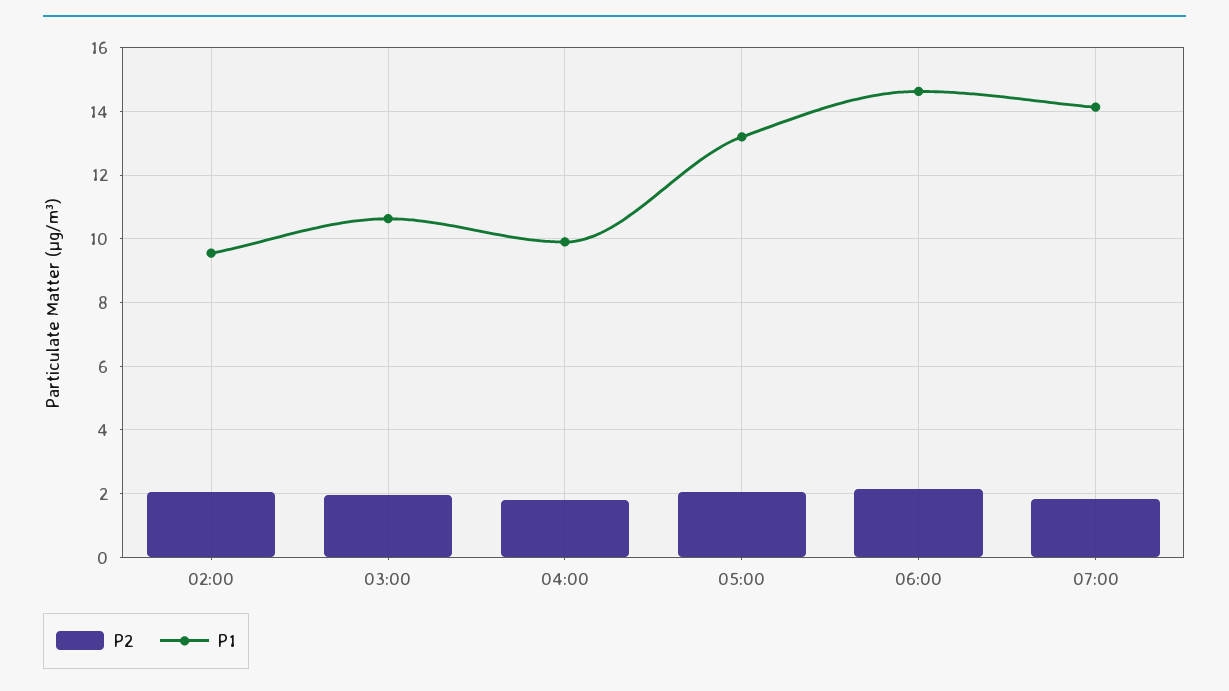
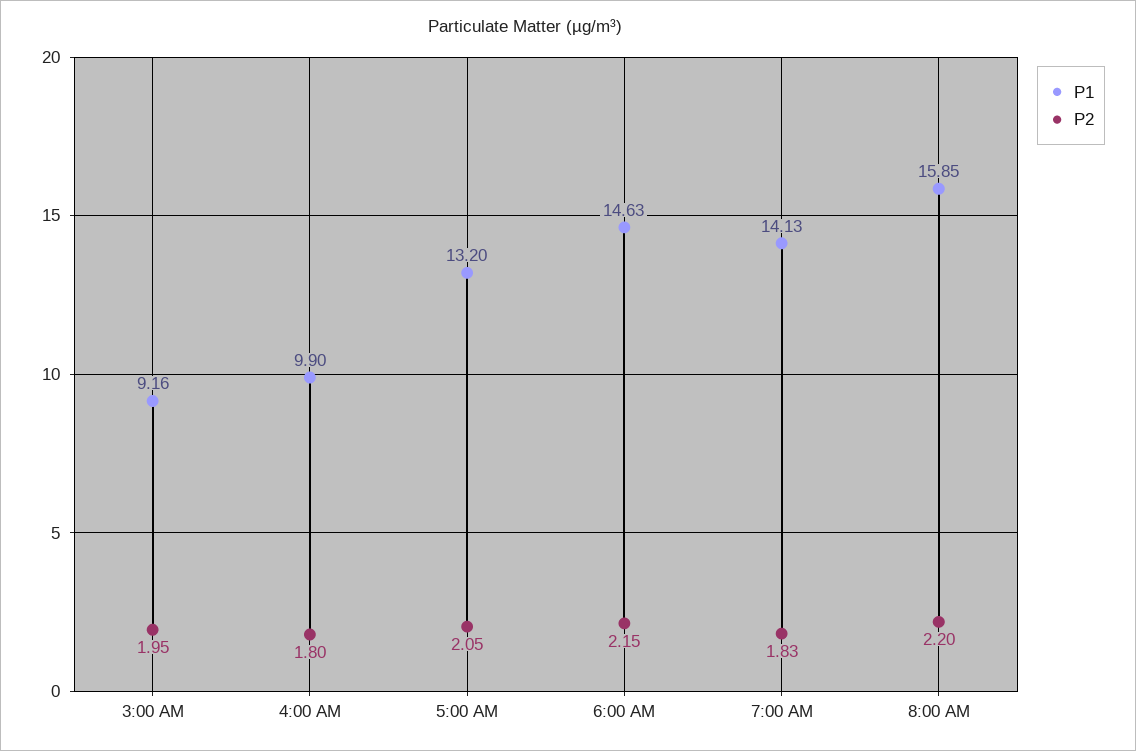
P2, 02:00: 2 -> none
P1, 02:00: 9.6 -> none
P1, 03:00: 10.6 -> 9.16
P1, 8:00 AM: none -> 15.85
P2, 8:00 AM: none -> 2.2

